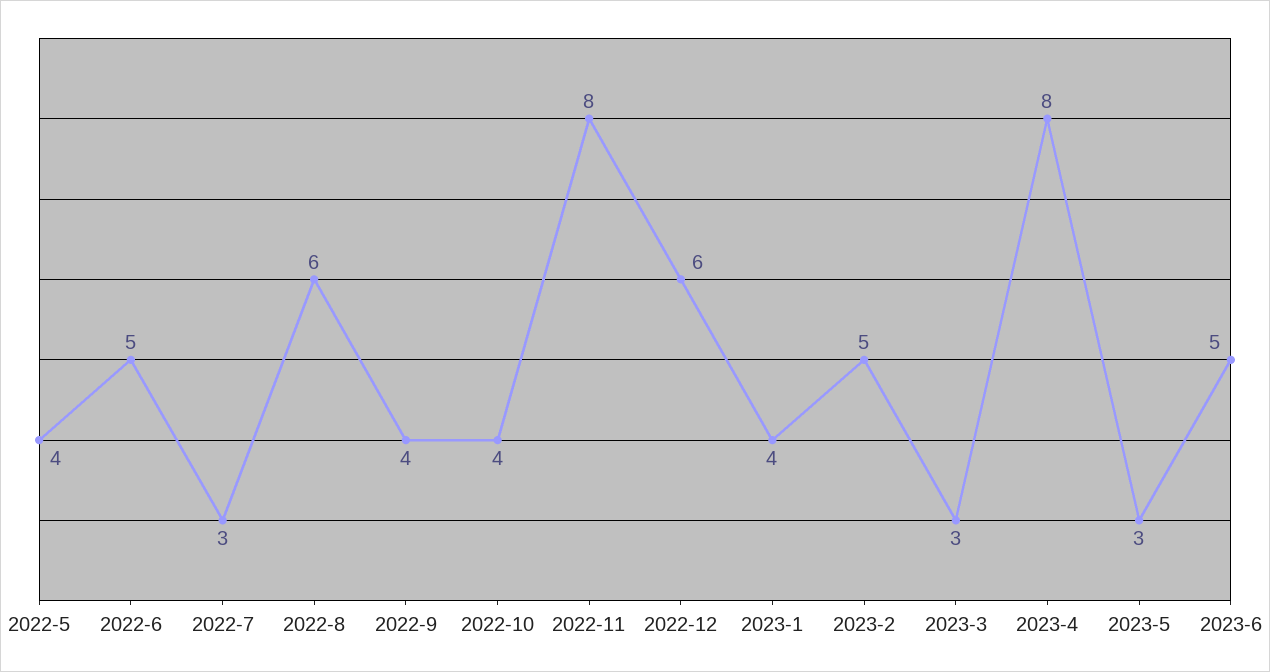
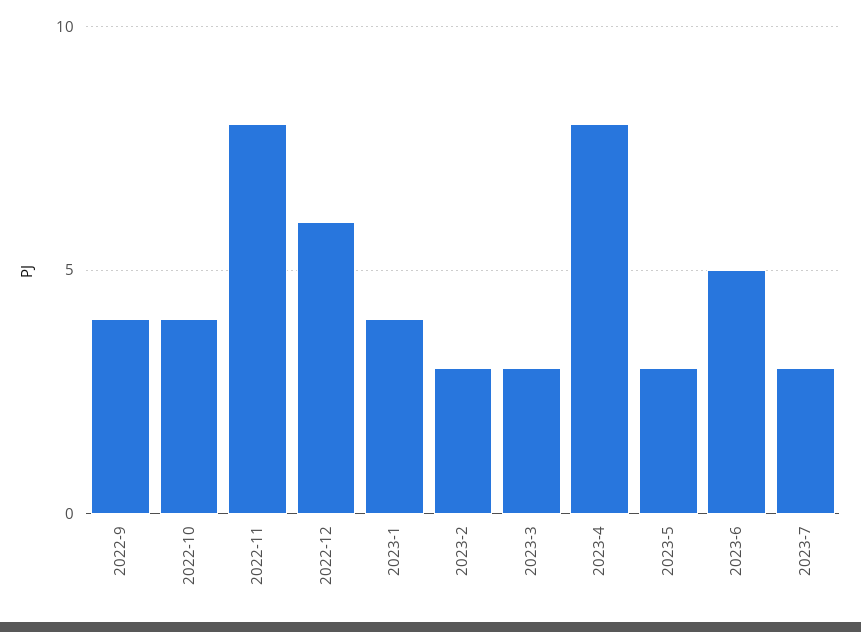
2022-5: 4 -> none
2022-6: 5 -> none
2022-7: 3 -> none
2022-8: 6 -> none
2023-2: 5 -> 3
2023-7: none -> 3

